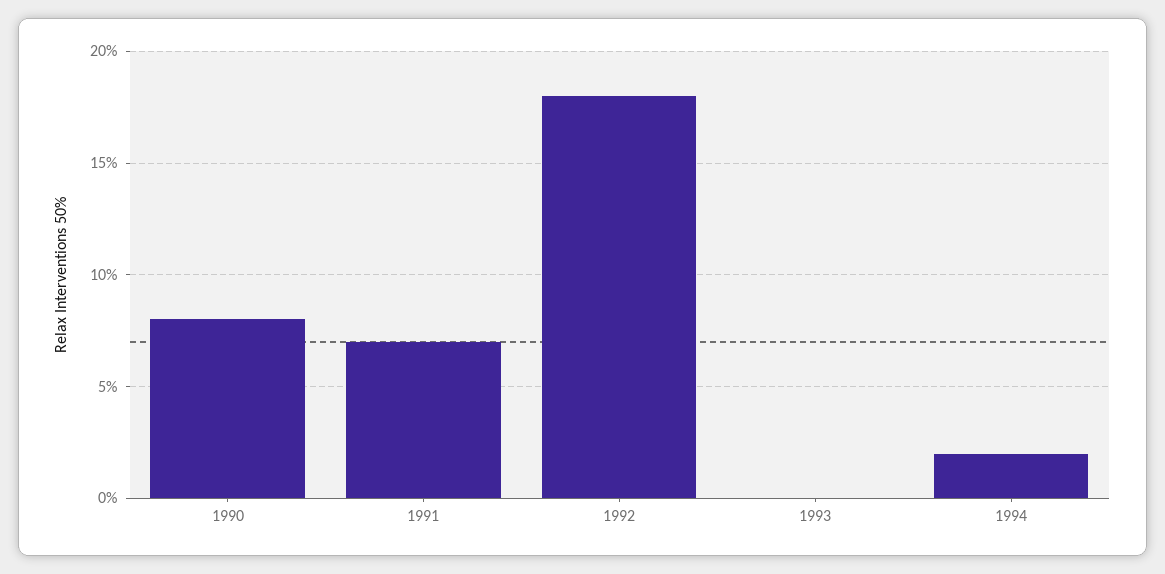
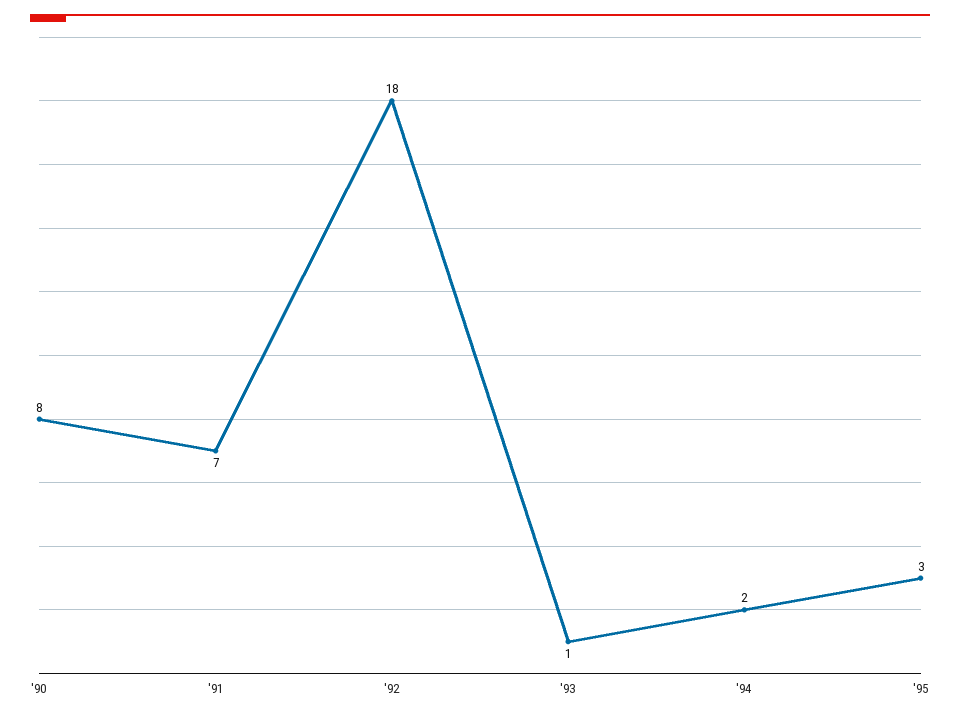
1993: 0 -> 1
'95: none -> 3

